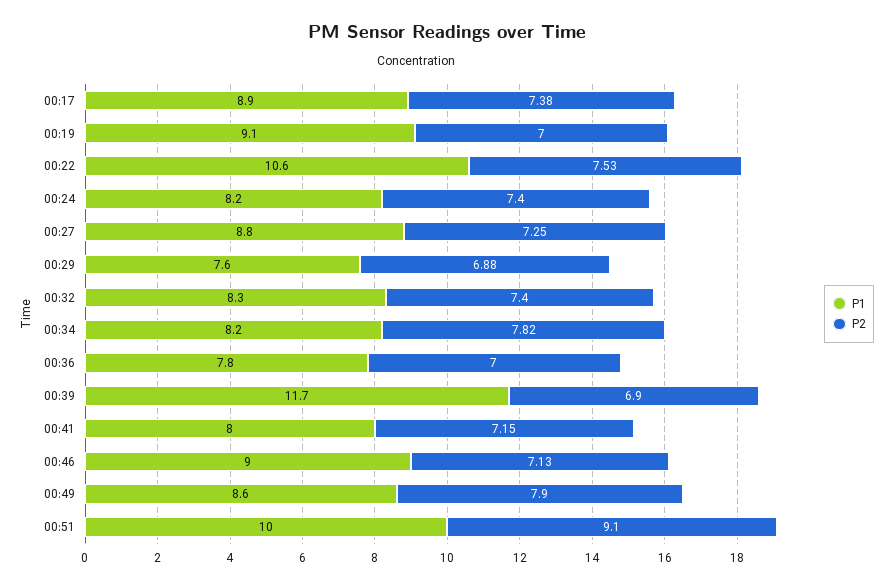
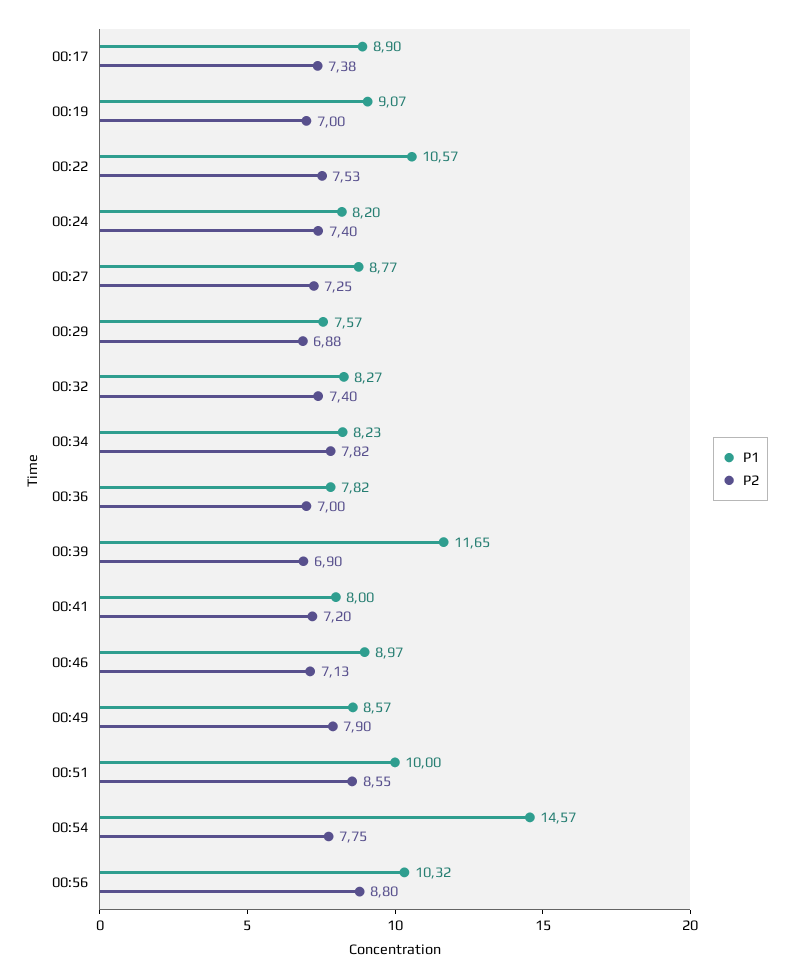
P2, 00:41: 7.15 -> 7.2
P2, 00:51: 9.1 -> 8.55
P1, 00:54: none -> 14.57
P2, 00:54: none -> 7.75
P1, 00:56: none -> 10.32
P2, 00:56: none -> 8.8

